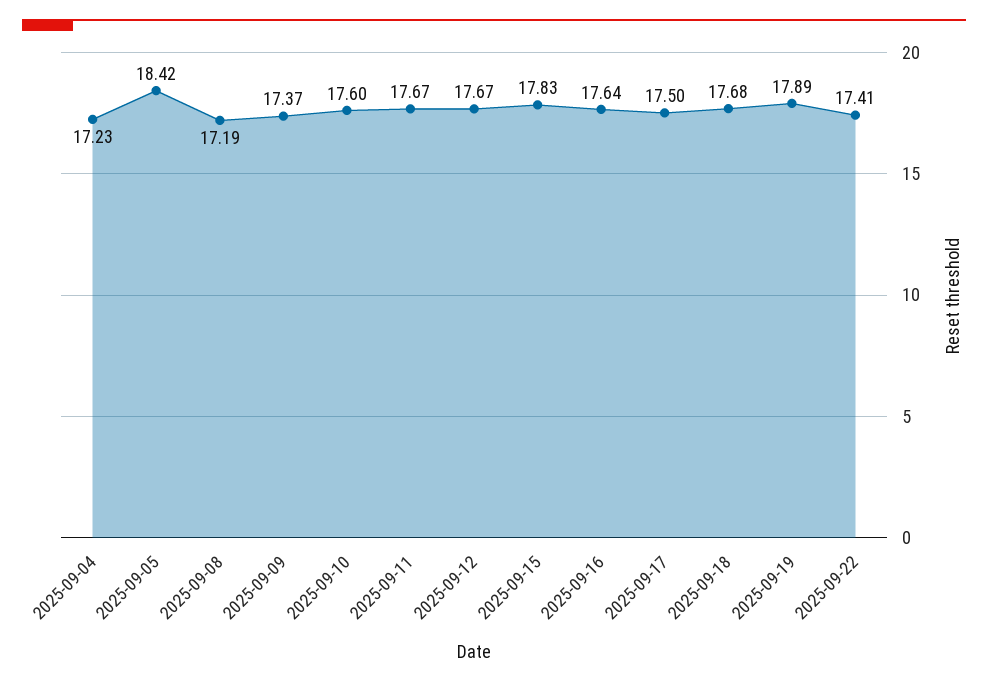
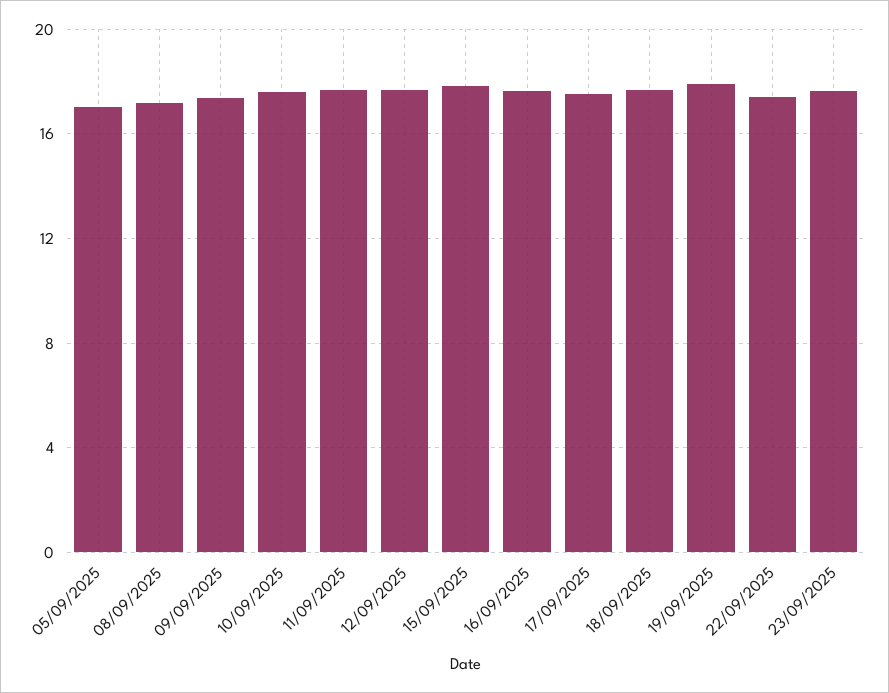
2025-09-04: 17.23 -> none
2025-09-05: 18.42 -> 17
23/09/2025: none -> 17.5

